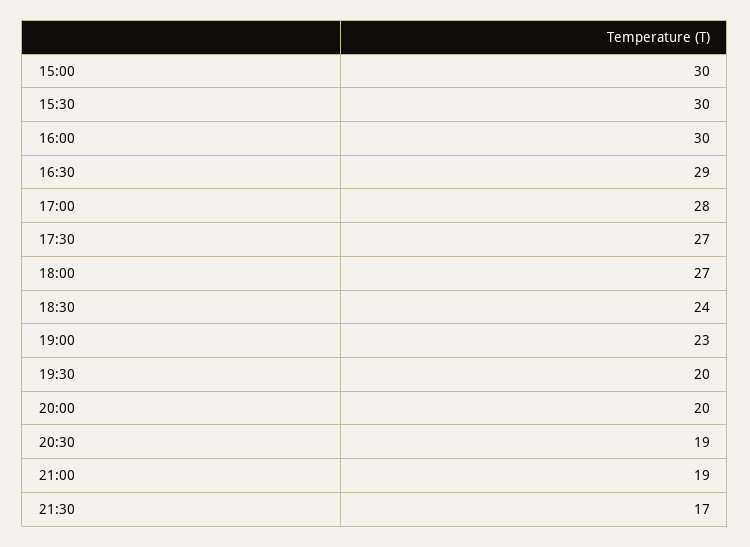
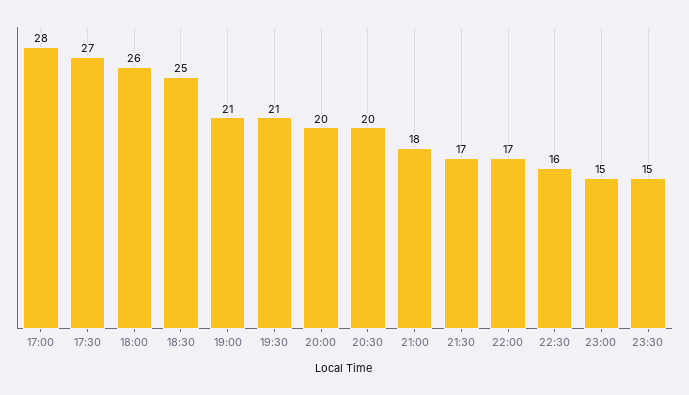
15:00: 30 -> none
15:30: 30 -> none
16:00: 30 -> none
16:30: 29 -> none
18:00: 27 -> 26
18:30: 24 -> 25
19:00: 23 -> 21
19:30: 20 -> 21
20:30: 19 -> 20
21:00: 19 -> 18
22:00: none -> 17
22:30: none -> 16
23:00: none -> 15
23:30: none -> 15

